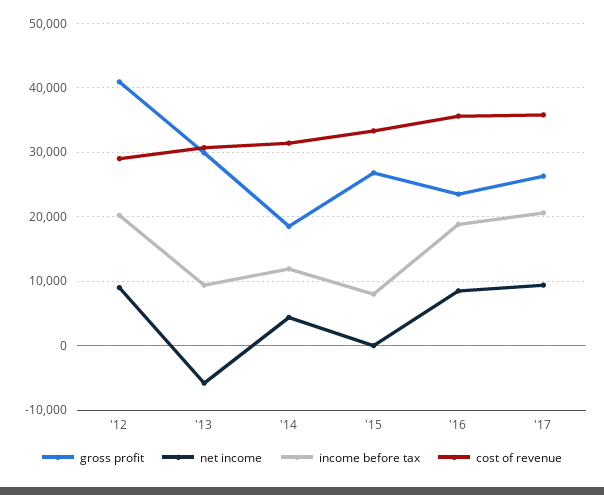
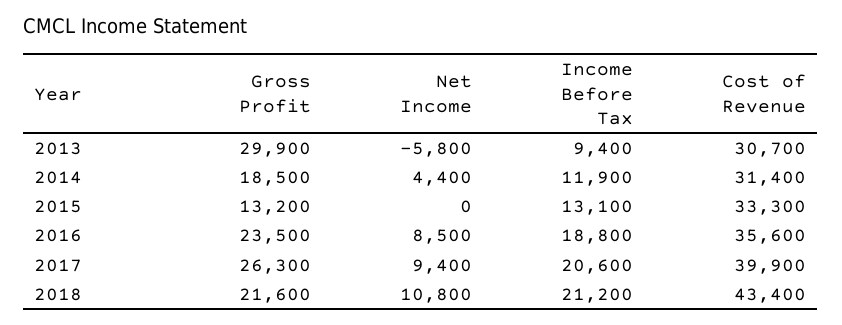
gross profit, '12: 41000 -> none
net income, '12: 9000 -> none
income before tax, '12: 20000 -> none
cost of revenue, '12: 29000 -> none
gross profit, '15: 27000 -> 13200
income before tax, '15: 8000 -> 13100
cost of revenue, '17: 36000 -> 39900
gross profit, 2018: none -> 21600
net income, 2018: none -> 10800
income before tax, 2018: none -> 21200
cost of revenue, 2018: none -> 43400

